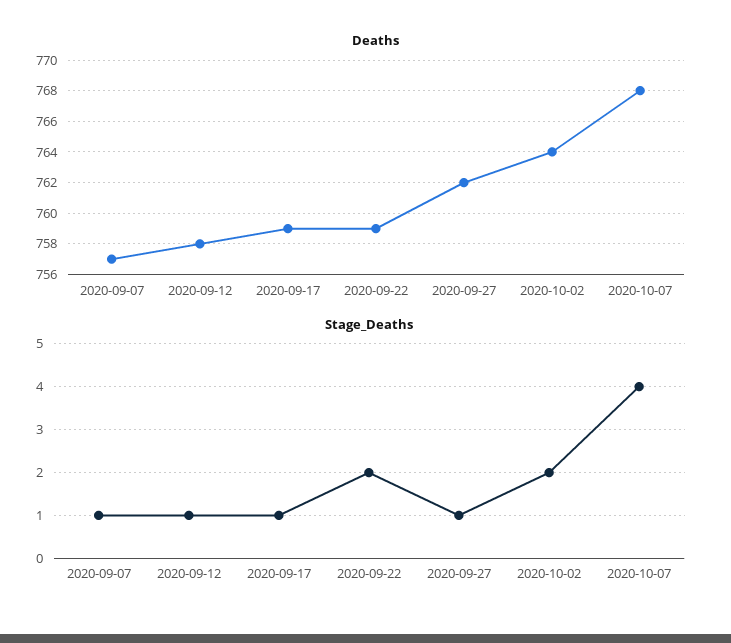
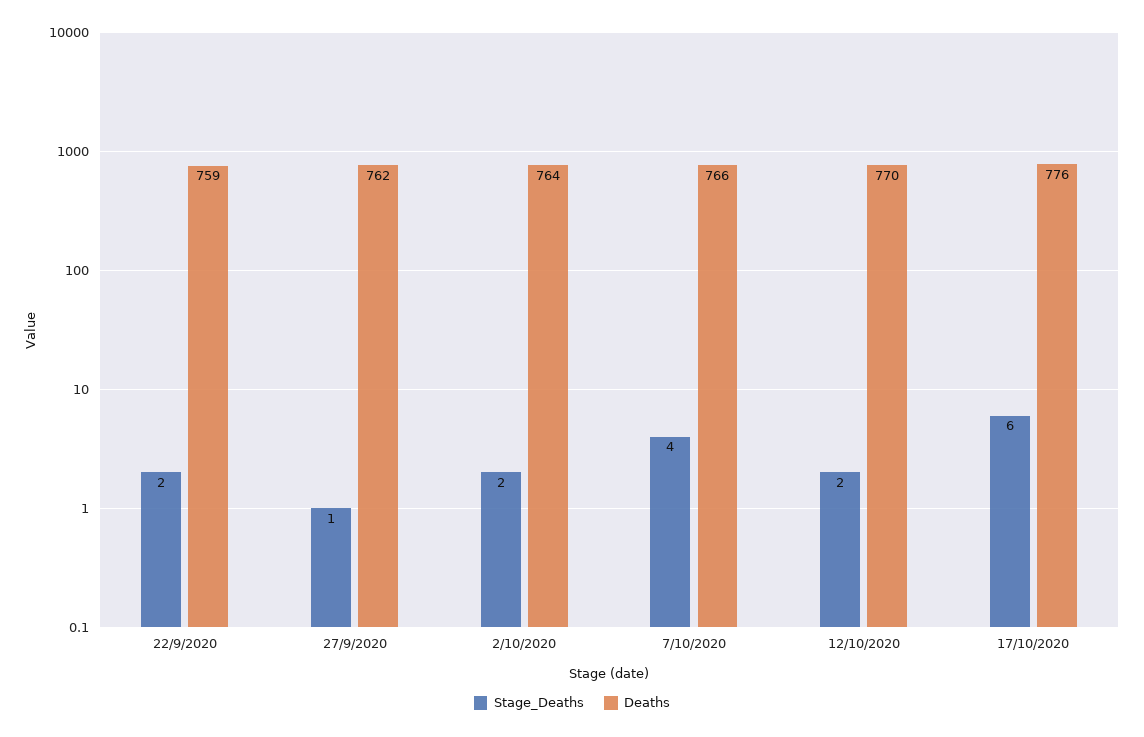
Deaths, 2020-09-07: 757 -> none
Deaths, 2020-09-12: 758 -> none
Deaths, 2020-09-17: 759 -> none
Deaths, 2020-10-07: 768 -> 766
Stage_Deaths, 2020-09-07: 1 -> none
Stage_Deaths, 2020-09-12: 1 -> none
Stage_Deaths, 2020-09-17: 1 -> none
Stage_Deaths, 12/10/2020: none -> 2
Deaths, 12/10/2020: none -> 770
Stage_Deaths, 17/10/2020: none -> 6
Deaths, 17/10/2020: none -> 776

